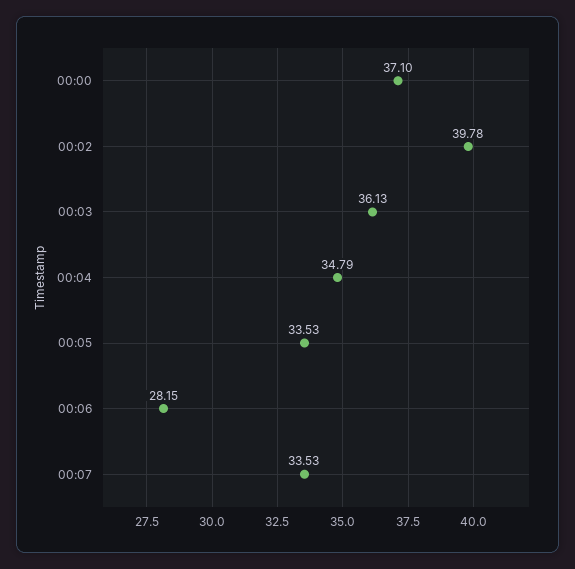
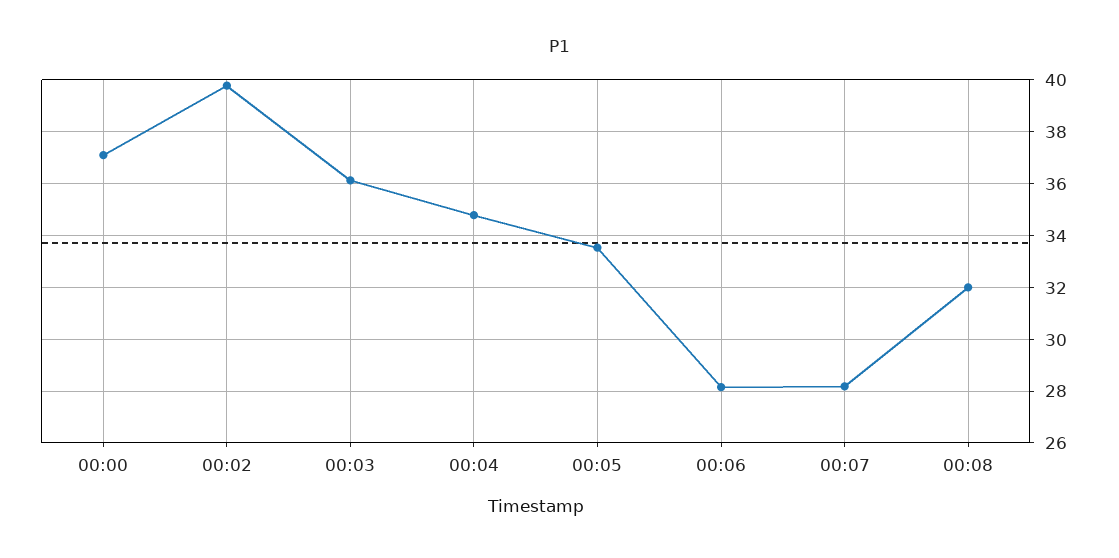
00:07: 33.53 -> 28.25
00:08: none -> 32

